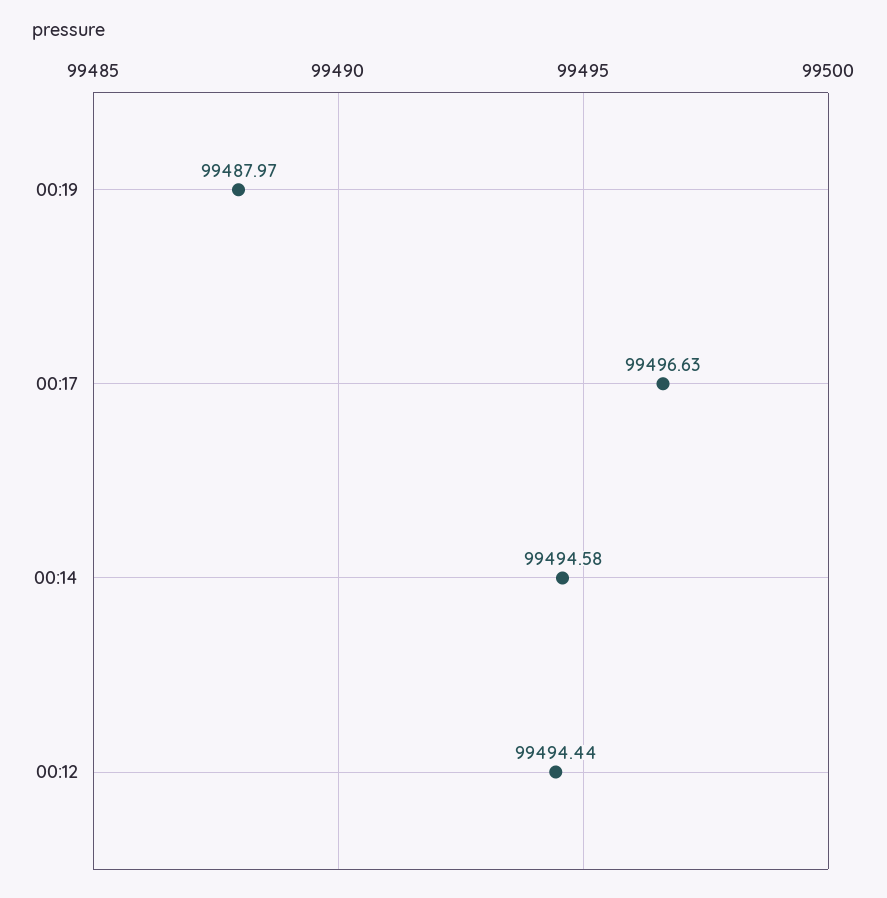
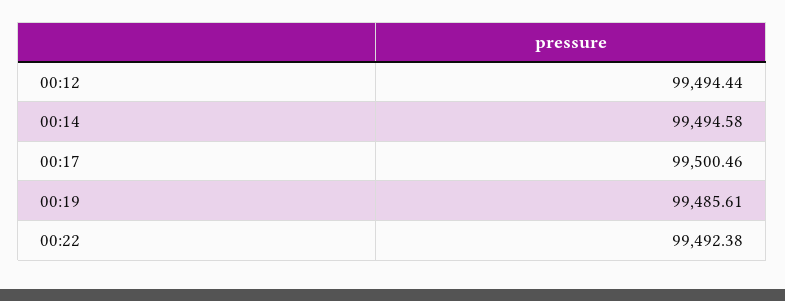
00:19: 99487.97 -> 99485.61
00:17: 99496.63 -> 99500.46
00:22: none -> 99492.38

